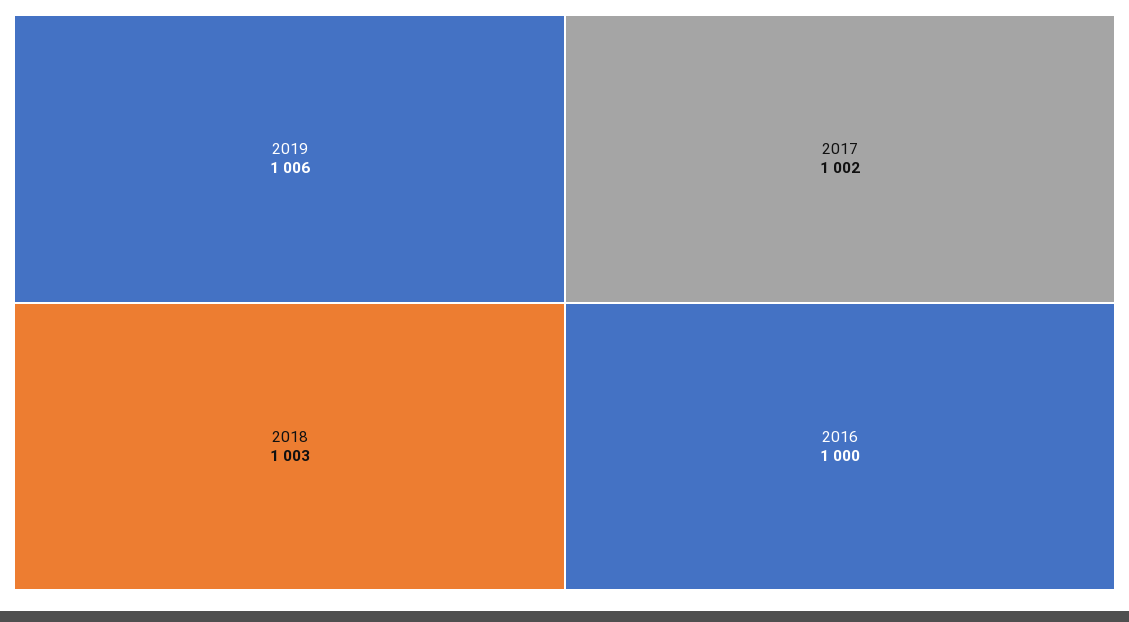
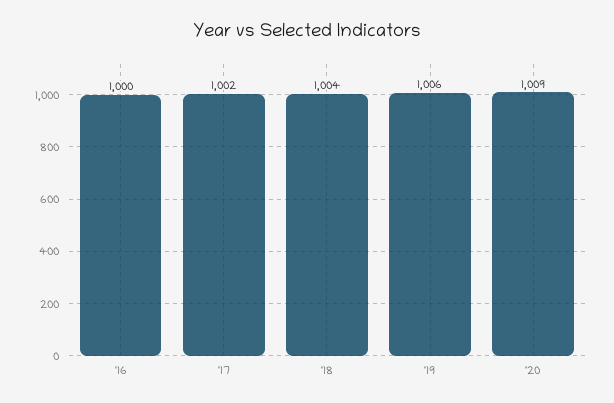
2018: 1003 -> 1004
'20: none -> 1009

